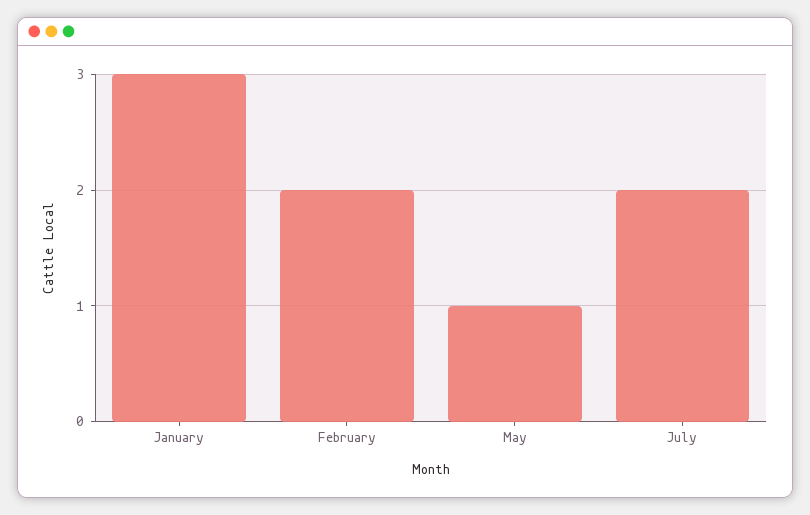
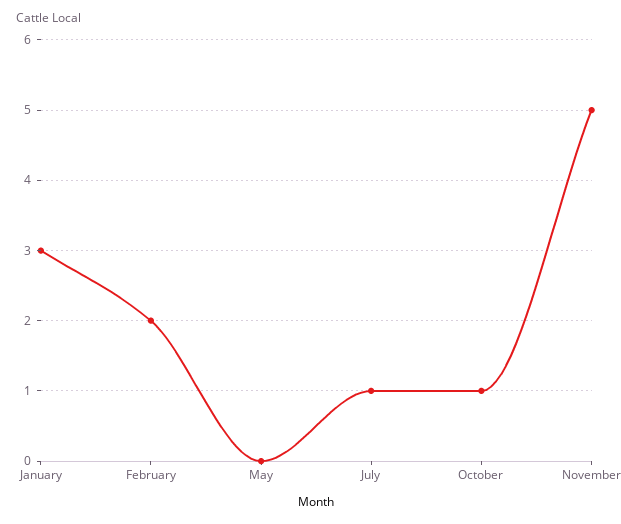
May: 1 -> 0
July: 2 -> 1
October: none -> 1
November: none -> 5

